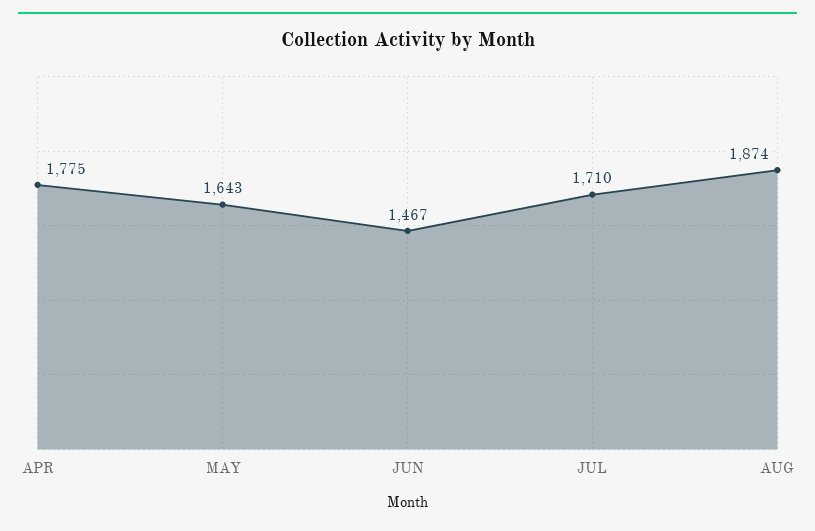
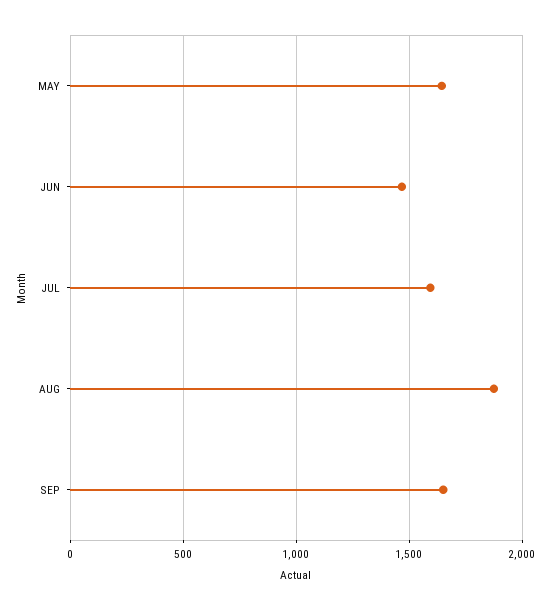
APR: 1775 -> none
JUL: 1710 -> 1600
SEP: none -> 1650

